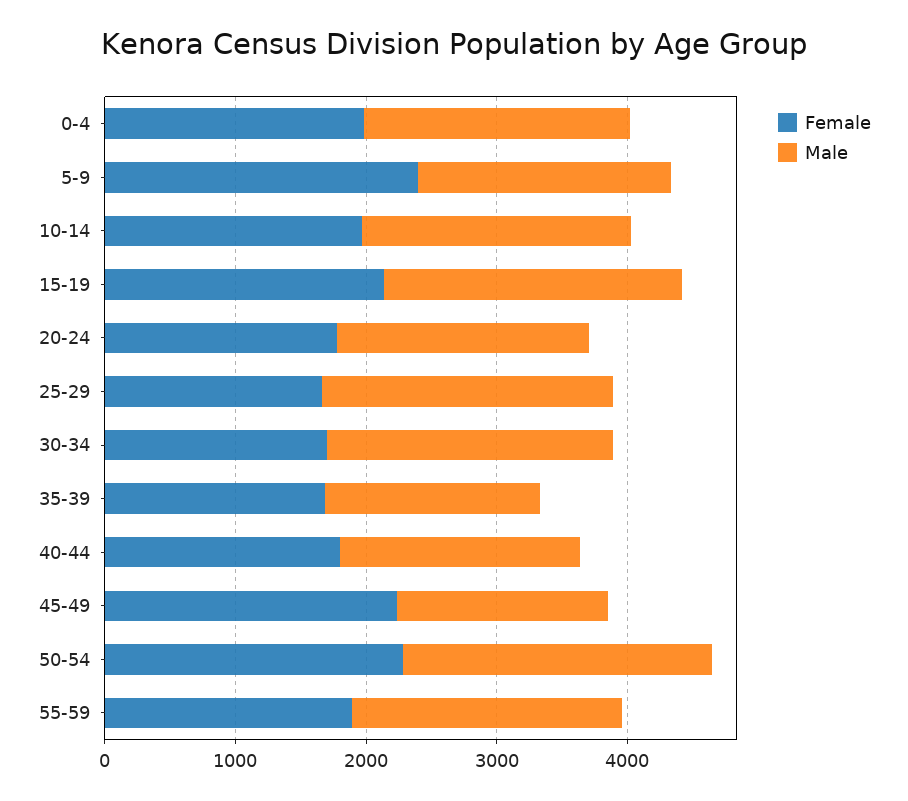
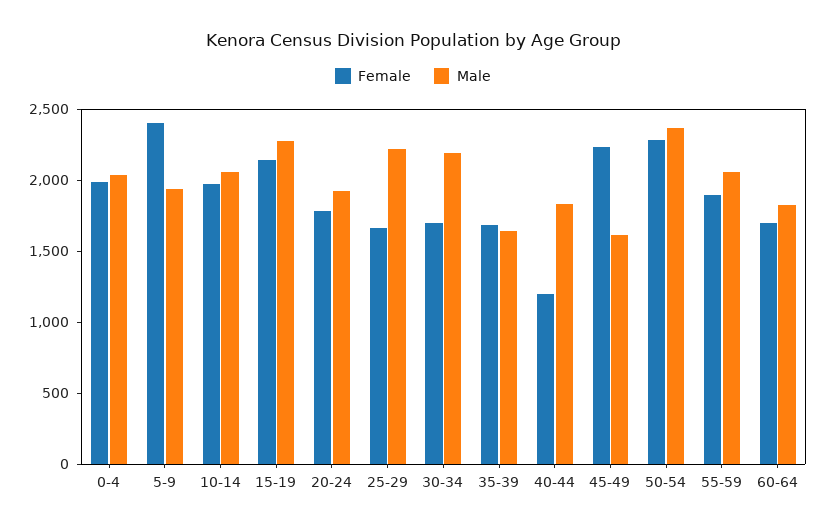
Female, 40-44: 1800 -> 1200
Female, 60-64: none -> 1700
Male, 60-64: none -> 1800

